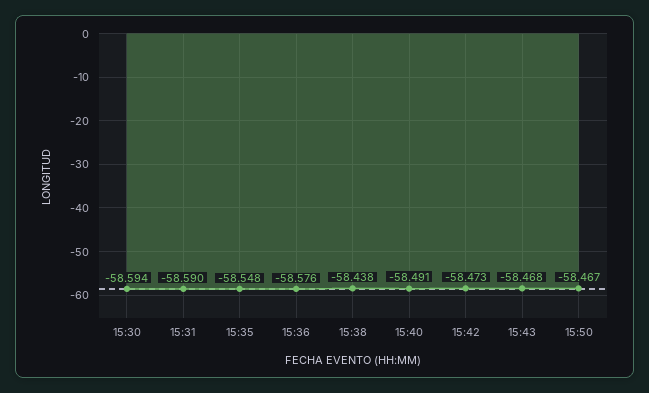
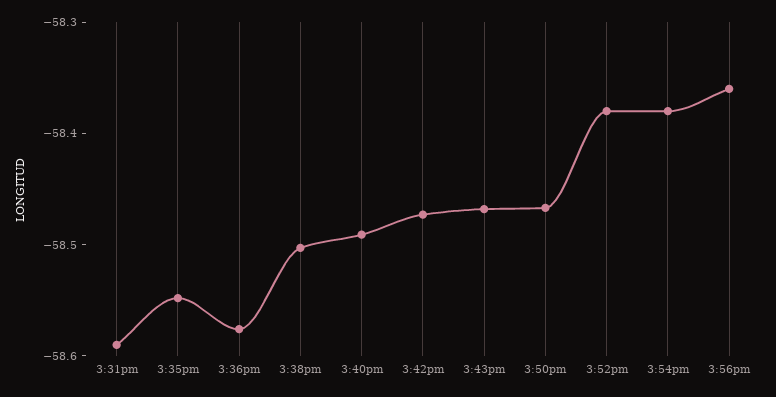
15:30: -58.594 -> none
15:38: -58.438 -> -58.5
3:52pm: none -> -58.38
3:54pm: none -> -58.38
3:56pm: none -> -58.36

